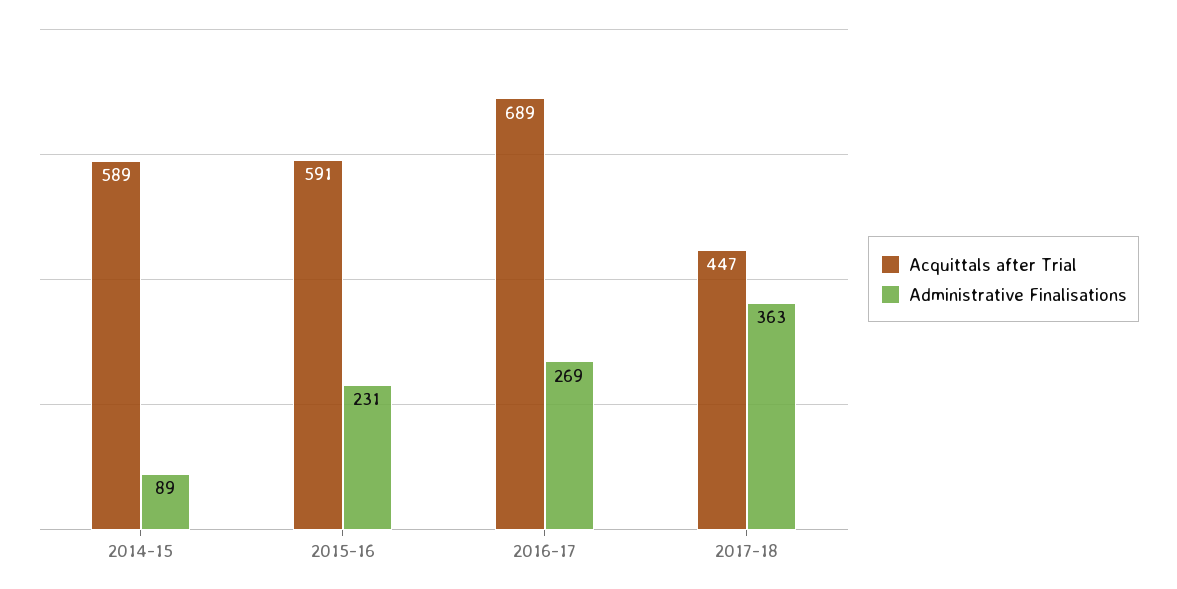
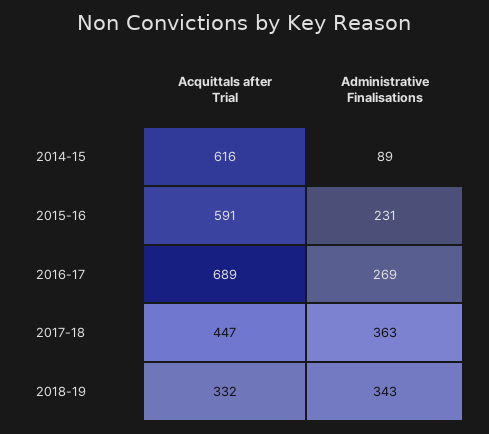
Acquittals after Trial, 2014-15: 589 -> 616
Acquittals after Trial, 2018-19: none -> 332
Administrative Finalisations, 2018-19: none -> 343

